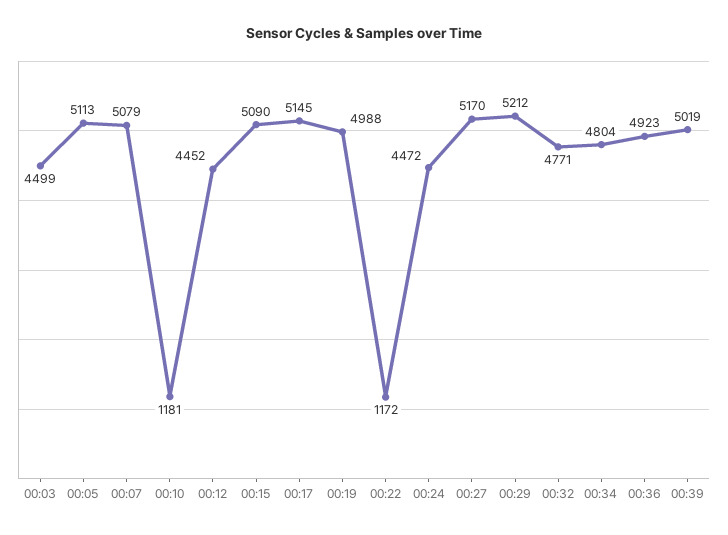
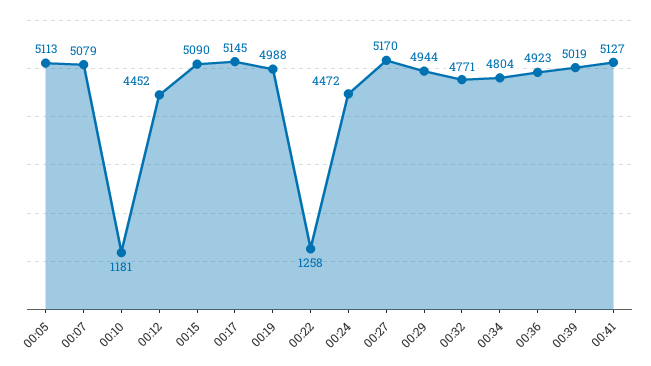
00:03: 4499 -> none
00:22: 1172 -> 1258
00:29: 5212 -> 4944
00:41: none -> 5127

